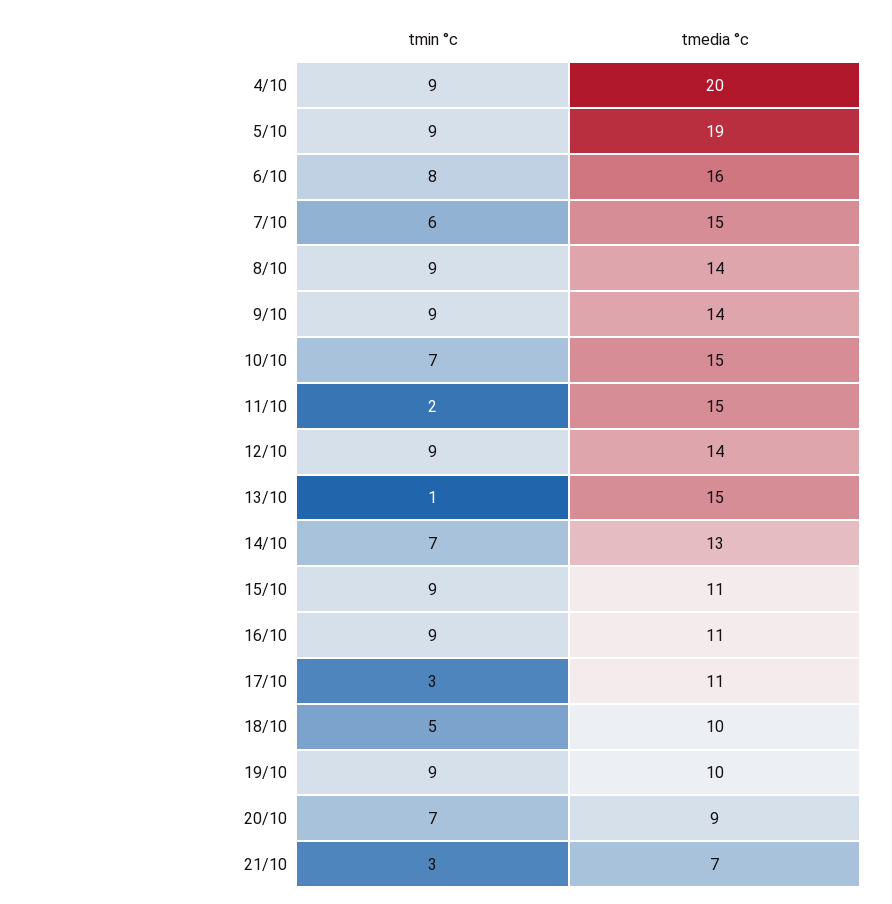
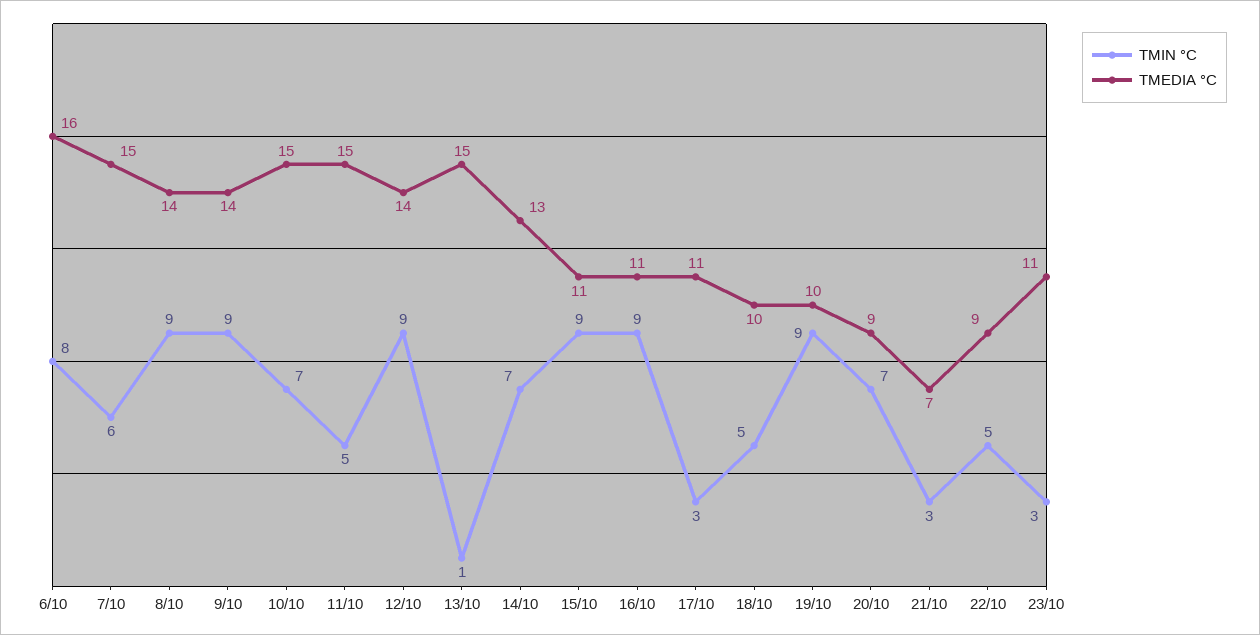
tmin °c, 4/10: 9 -> none
tmedia °c, 4/10: 20 -> none
tmin °c, 5/10: 9 -> none
tmedia °c, 5/10: 19 -> none
tmin °c, 11/10: 2 -> 5
tmin °c, 22/10: none -> 5
tmedia °c, 22/10: none -> 9
tmin °c, 23/10: none -> 3
tmedia °c, 23/10: none -> 11

